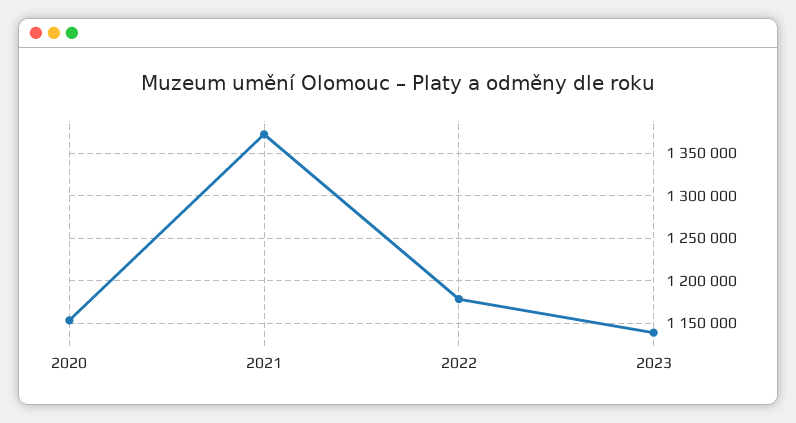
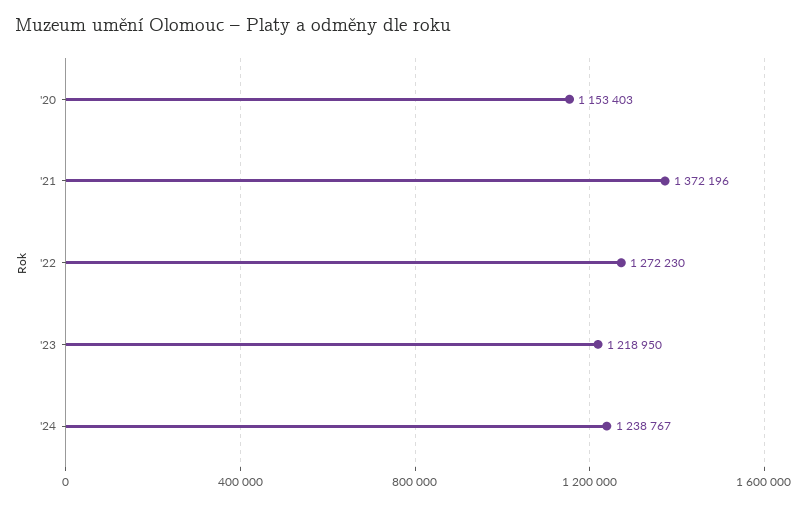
2022: 1180000 -> 1272230
2023: 1140000 -> 1218950
'24: none -> 1238767

